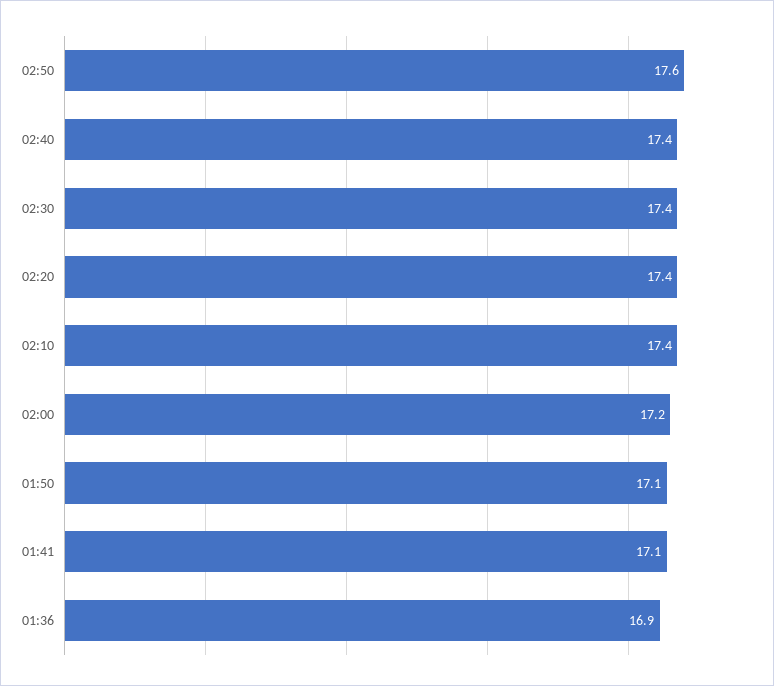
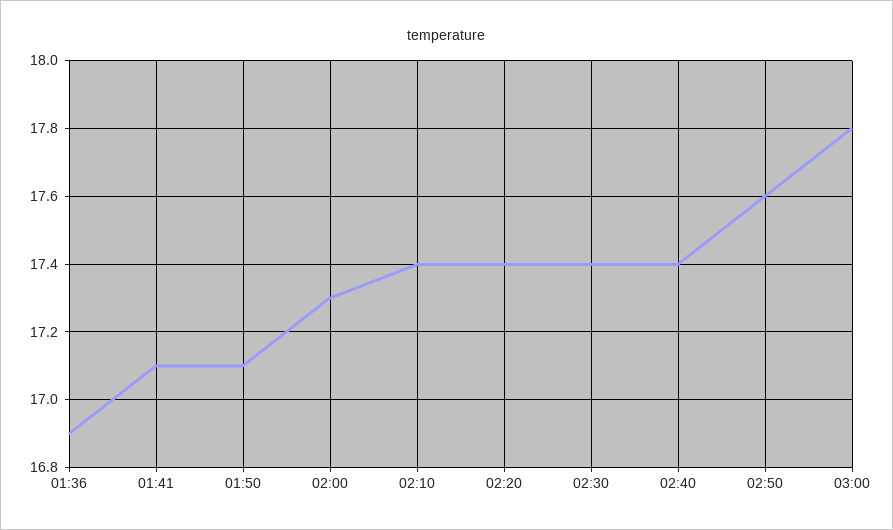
02:00: 17.2 -> 17.3
03:00: none -> 17.8

